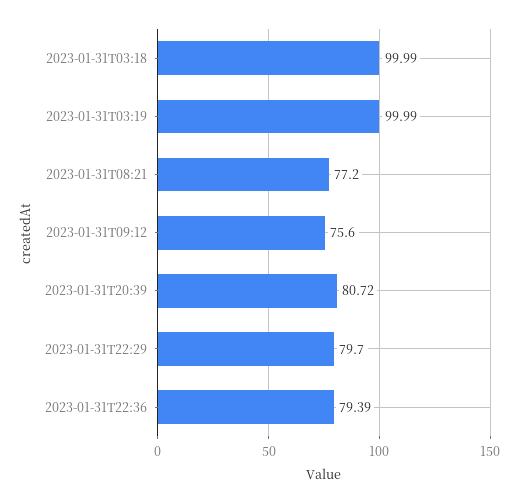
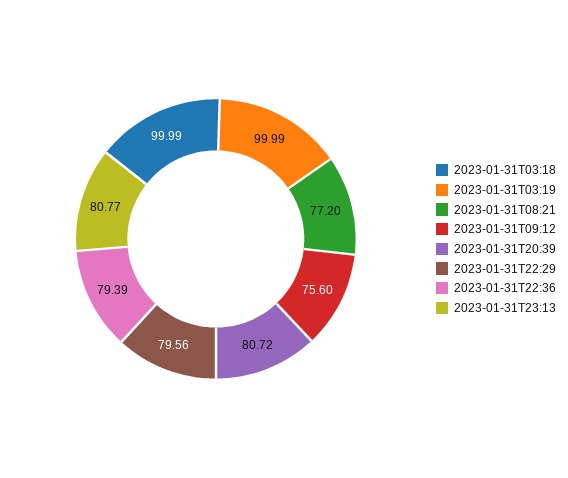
2023-01-31T22:29: 79.7 -> 79.56
2023-01-31T23:13: none -> 80.77

